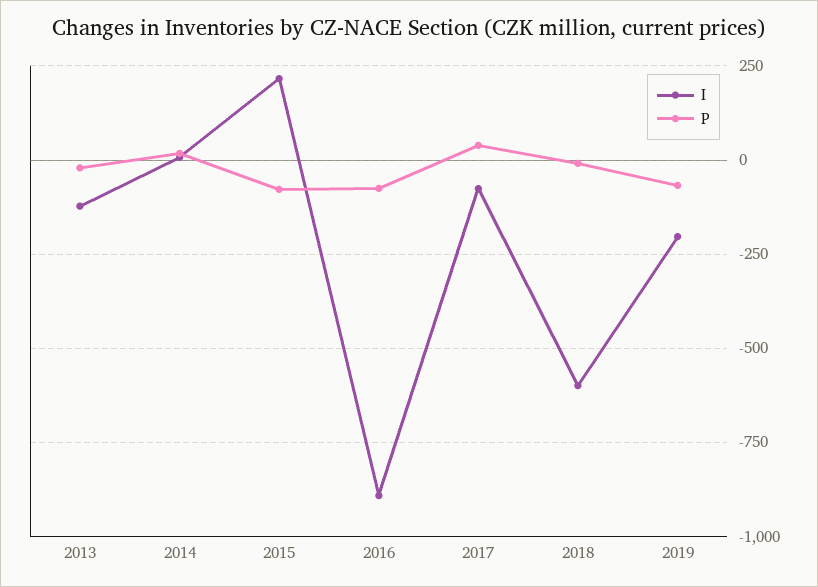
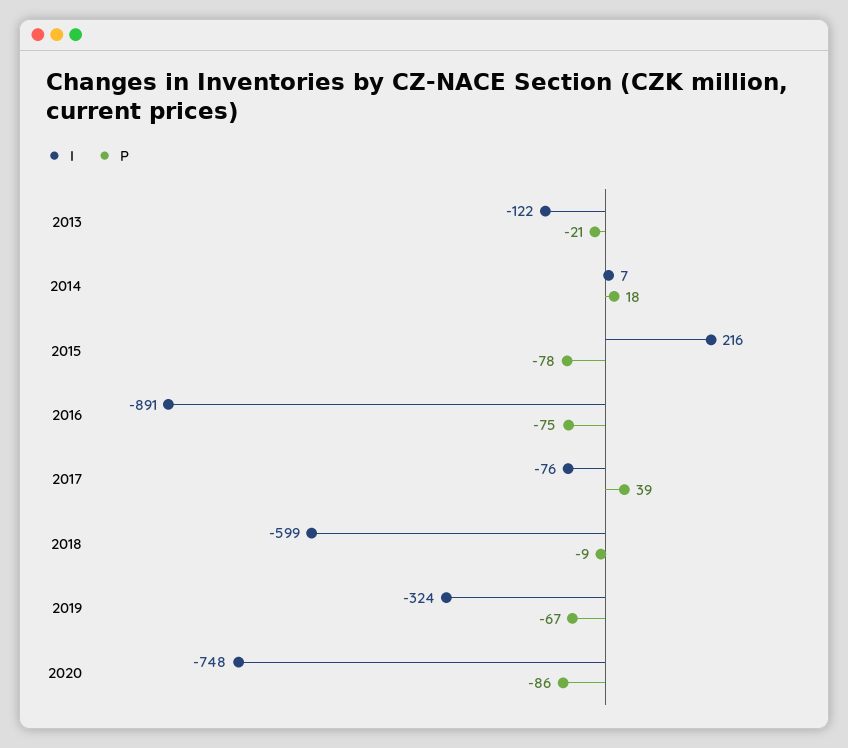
I, 2019: -200 -> -324
I, 2020: none -> -748
P, 2020: none -> -86

